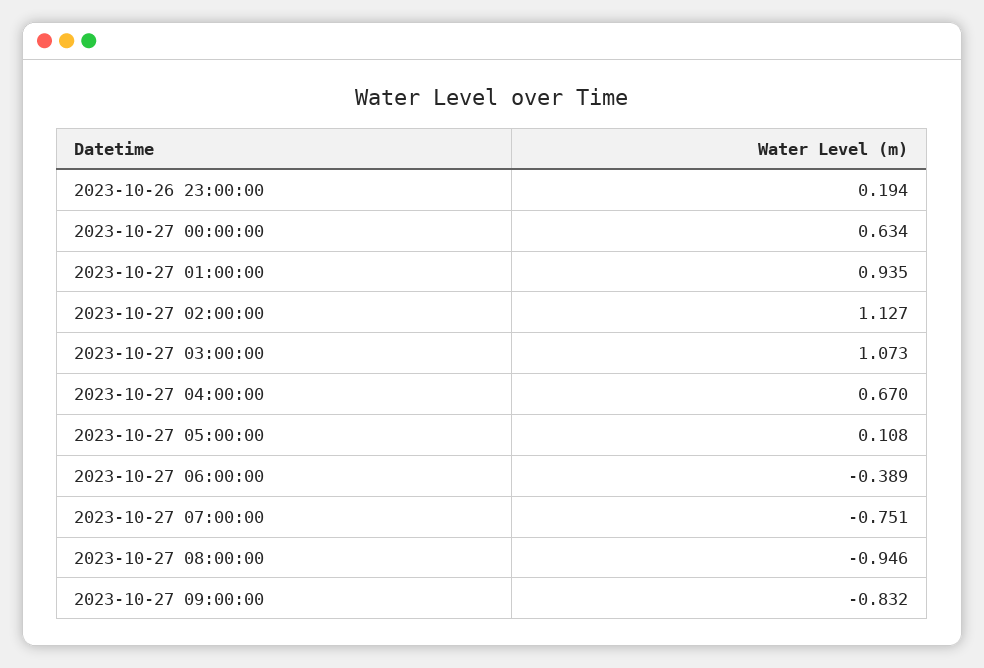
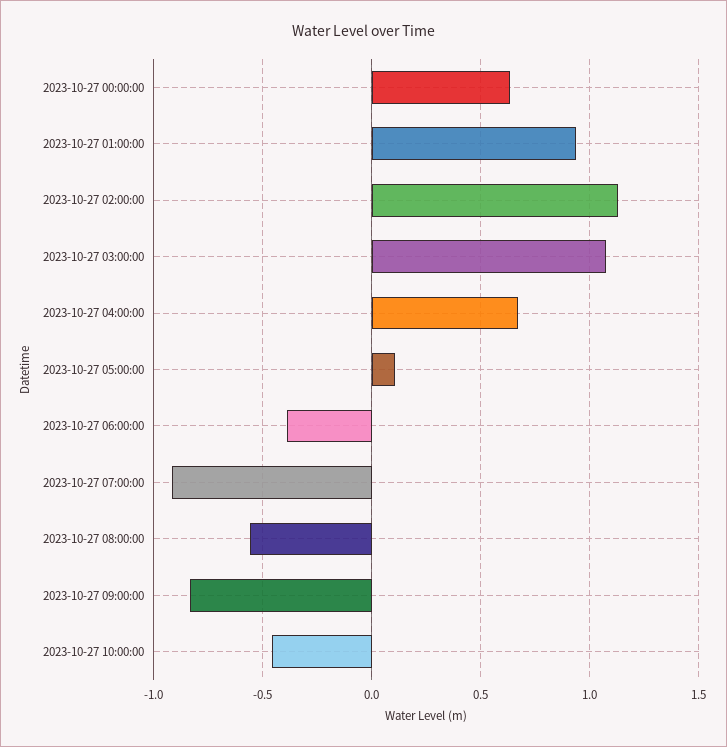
2023-10-26 23:00:00: 0.194 -> none
2023-10-27 07:00:00: -0.751 -> -0.9
2023-10-27 08:00:00: -0.946 -> -0.55
2023-10-27 10:00:00: none -> -0.45

